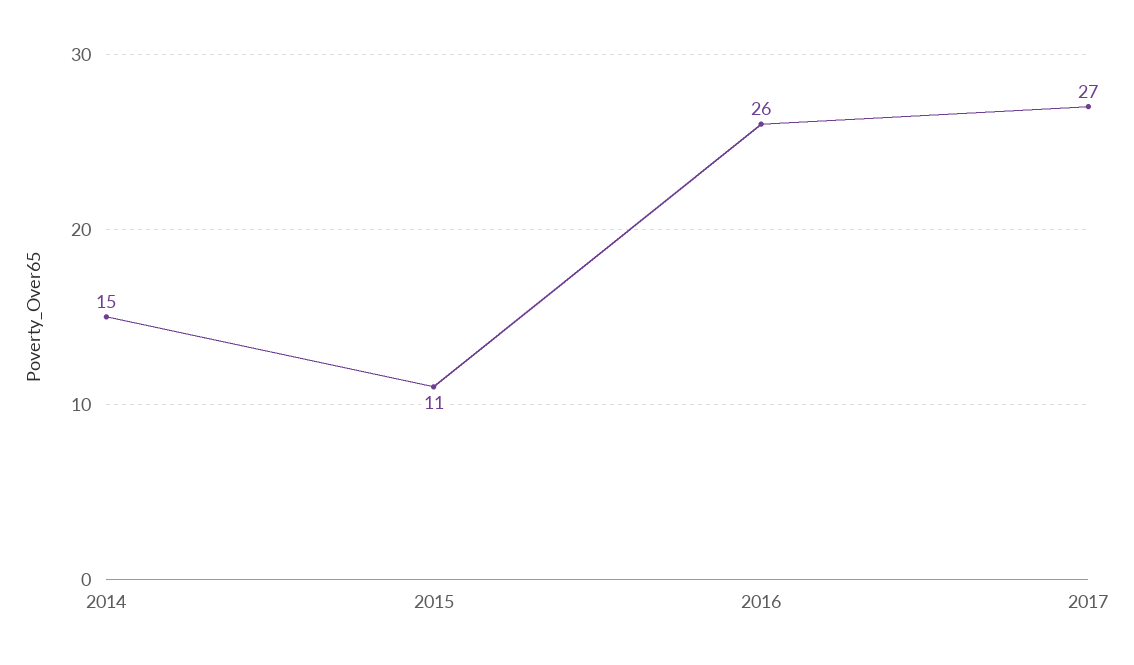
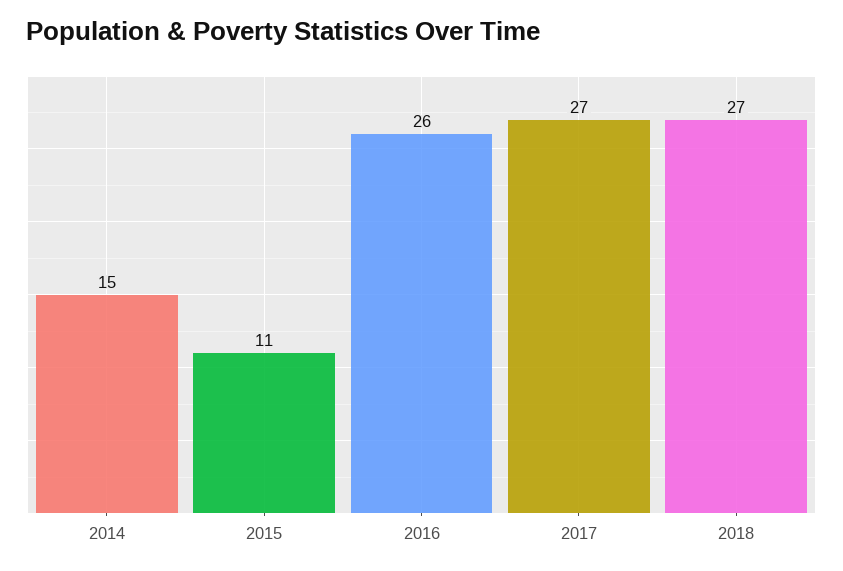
2018: none -> 27

